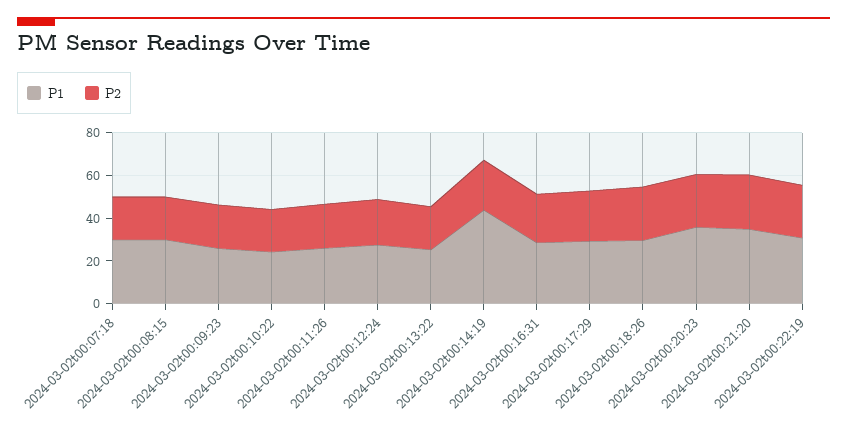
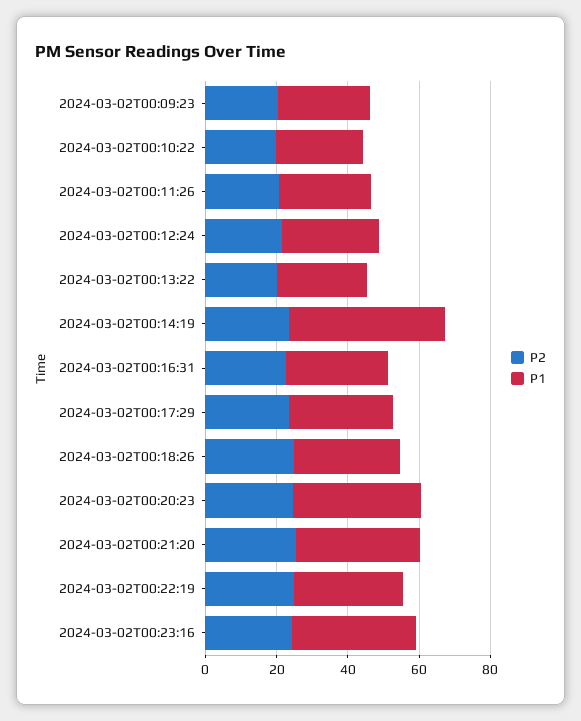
P1, 2024-03-02t00:07:18: 30 -> none
P2, 2024-03-02t00:07:18: 20 -> none
P1, 2024-03-02t00:08:15: 30 -> none
P2, 2024-03-02t00:08:15: 20 -> none
P2, 2024-03-02T00:23:16: none -> 25
P1, 2024-03-02T00:23:16: none -> 35

